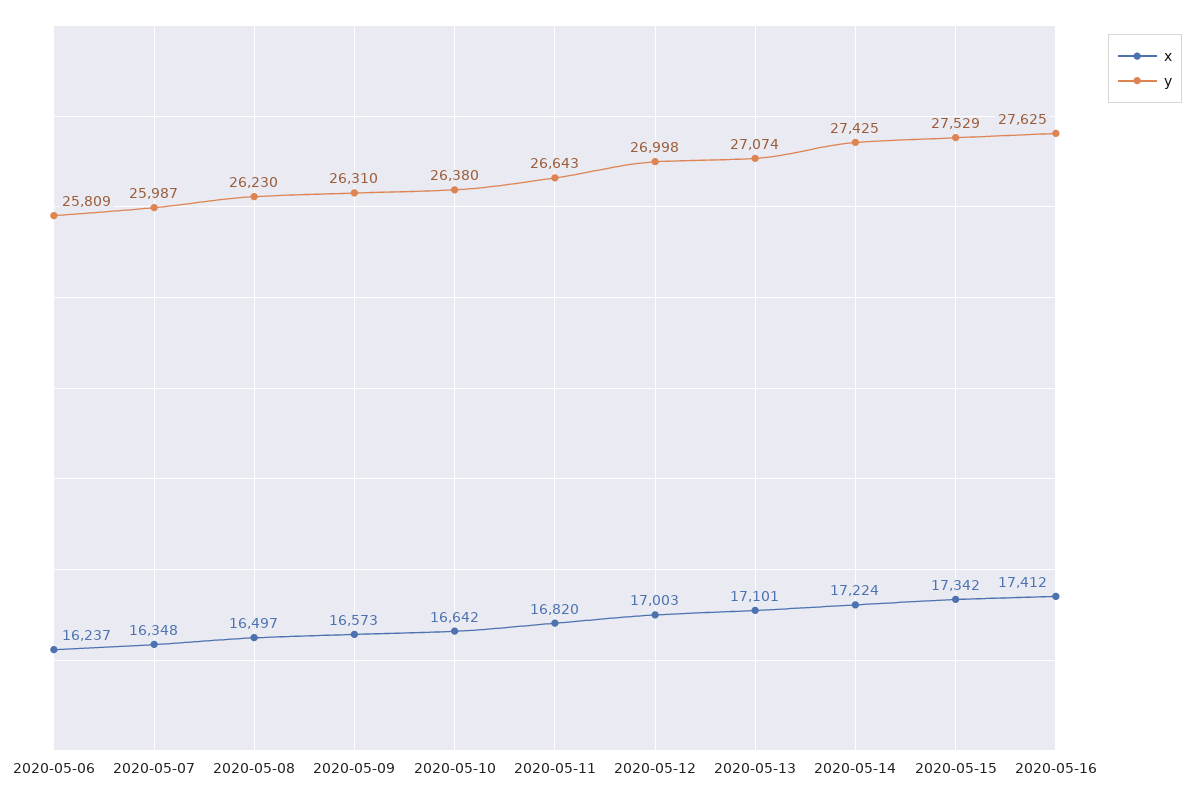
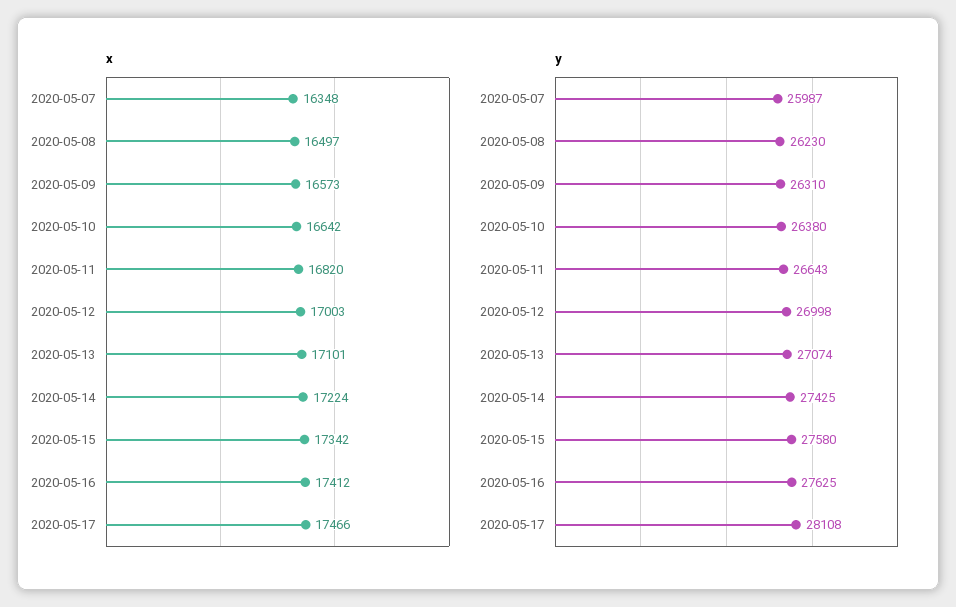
x, 2020-05-06: 16237 -> none
y, 2020-05-06: 25809 -> none
y, 2020-05-15: 27529 -> 27580
x, 2020-05-17: none -> 17466
y, 2020-05-17: none -> 28108

